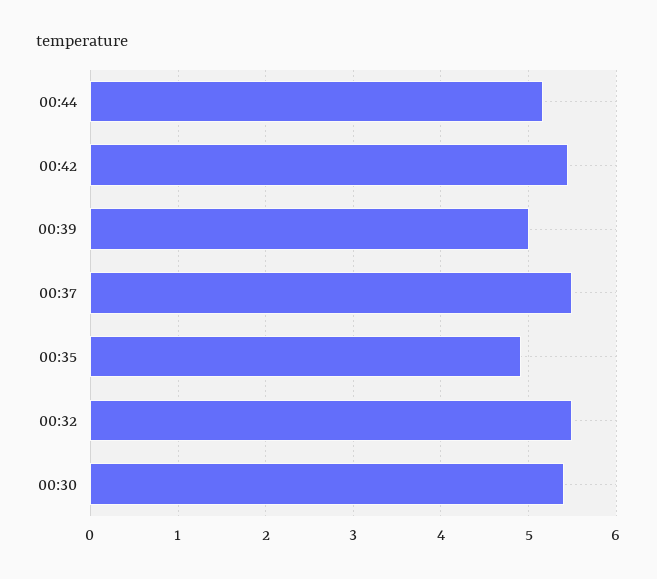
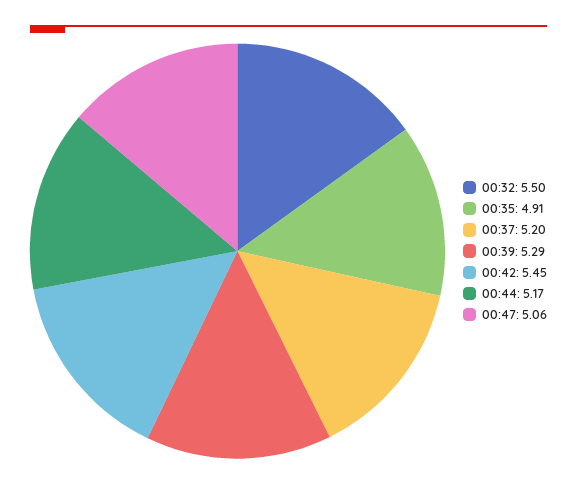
00:39: 5 -> 5.29
00:37: 5.5 -> 5.2
00:30: 5.4 -> none
00:47: none -> 5.06

